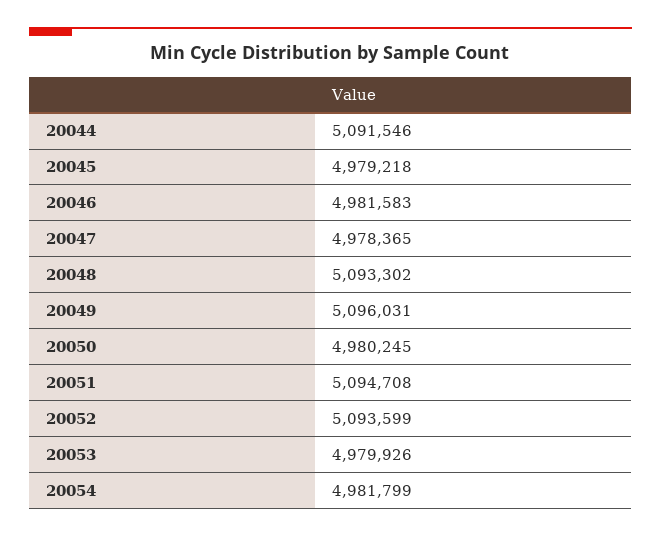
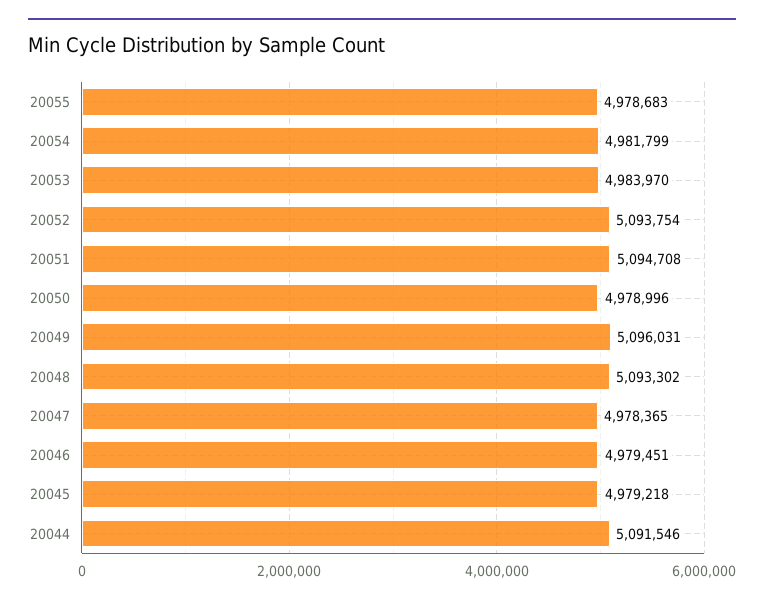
20046: 4981583 -> 4979451
20050: 4980245 -> 4978996
20052: 5093599 -> 5093754
20053: 4979926 -> 4983970
20055: none -> 4978683

